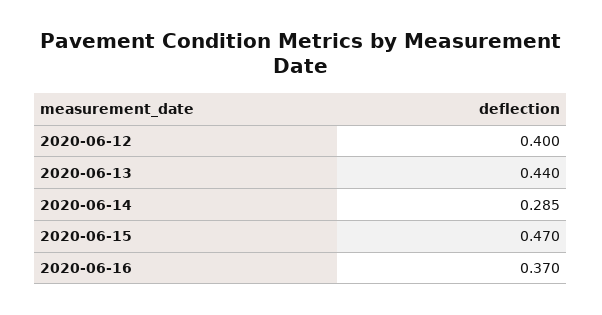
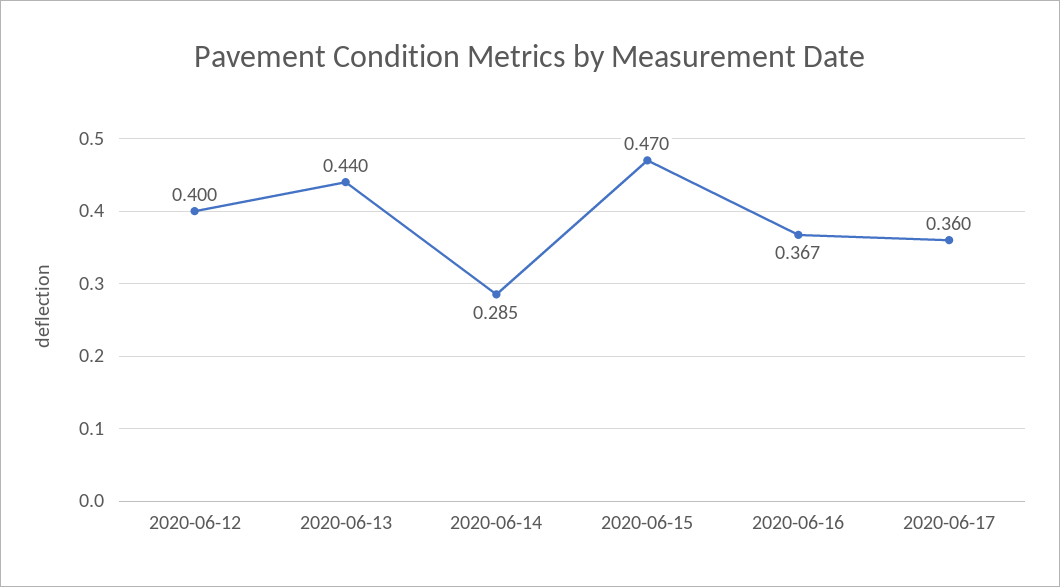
2020-06-16: 0.37 -> 0.367
2020-06-17: none -> 0.36

